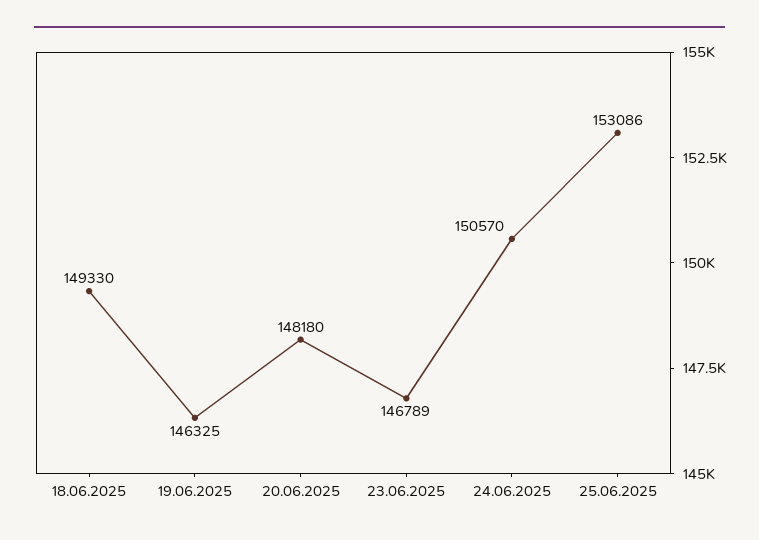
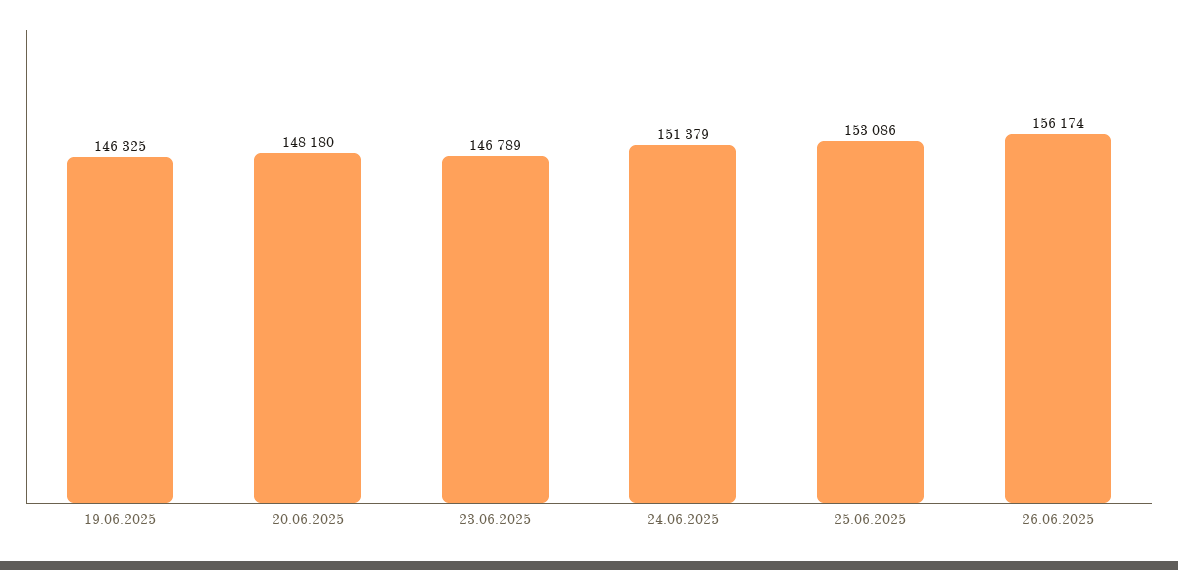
18.06.2025: 149330 -> none
24.06.2025: 150570 -> 151379
26.06.2025: none -> 156174

